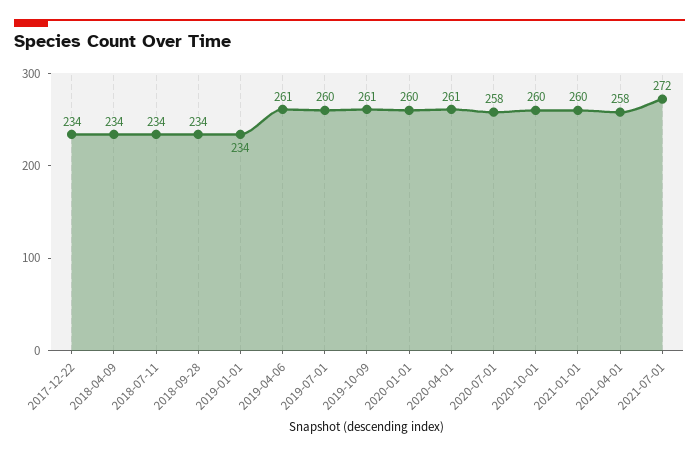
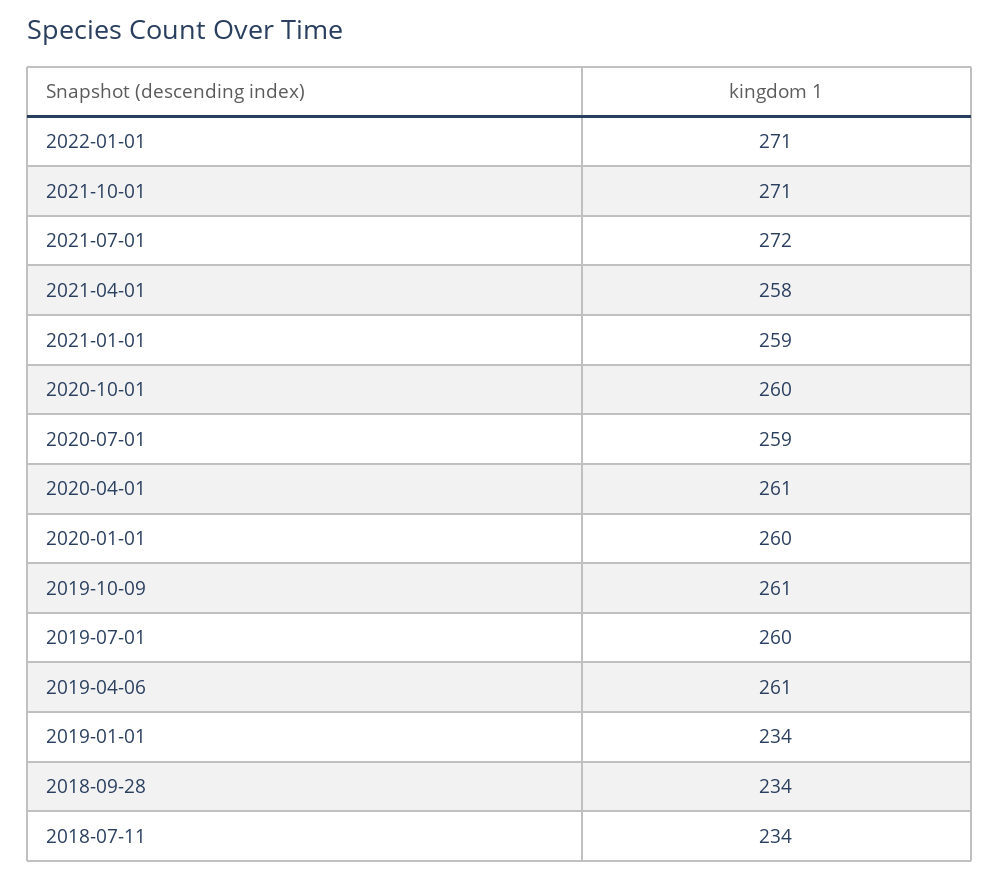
2017-12-22: 234 -> none
2018-04-09: 234 -> none
2020-07-01: 258 -> 259
2021-01-01: 260 -> 259
2022-01-01: none -> 271
2021-10-01: none -> 271

